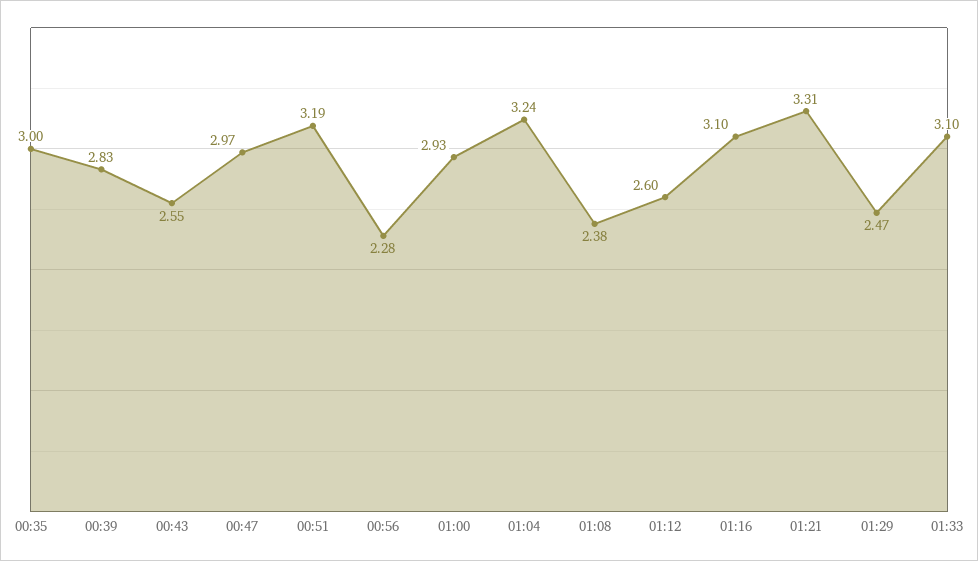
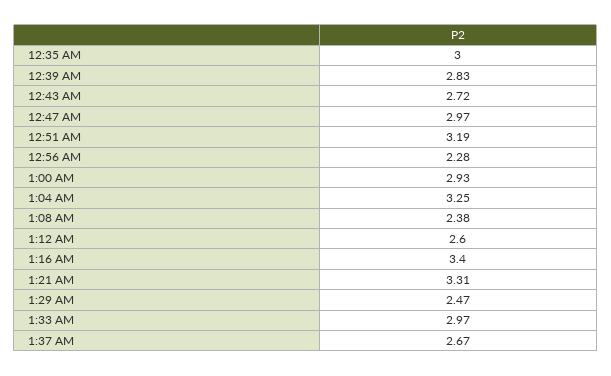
00:43: 2.55 -> 2.72
01:04: 3.24 -> 3.25
01:16: 3.1 -> 3.4
01:33: 3.1 -> 2.97
1:37 AM: none -> 2.67

